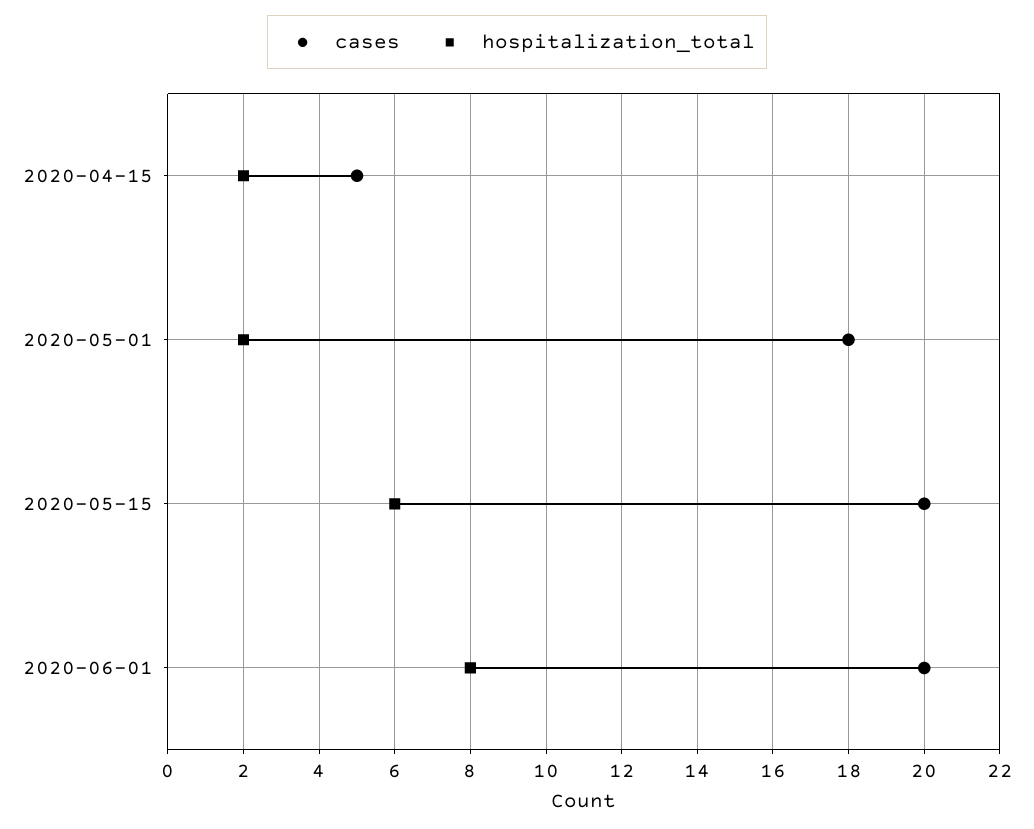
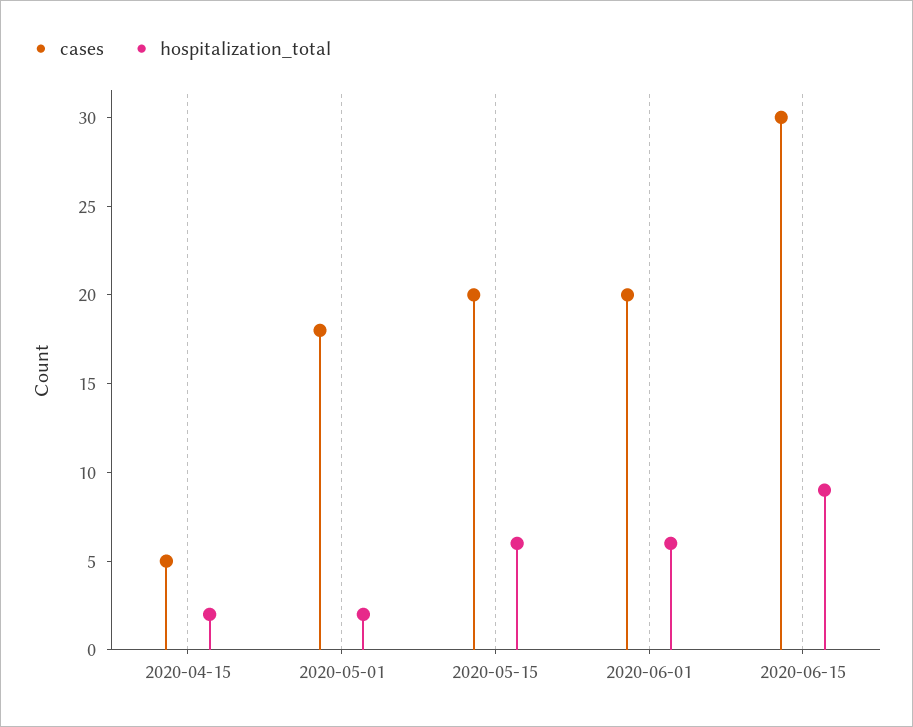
hospitalization_total, 2020-06-01: 8 -> 6
cases, 2020-06-15: none -> 30
hospitalization_total, 2020-06-15: none -> 9

